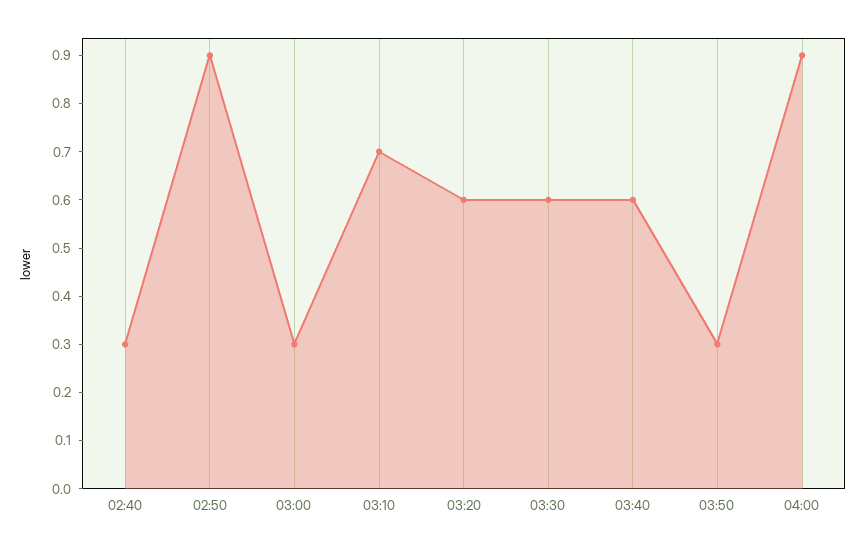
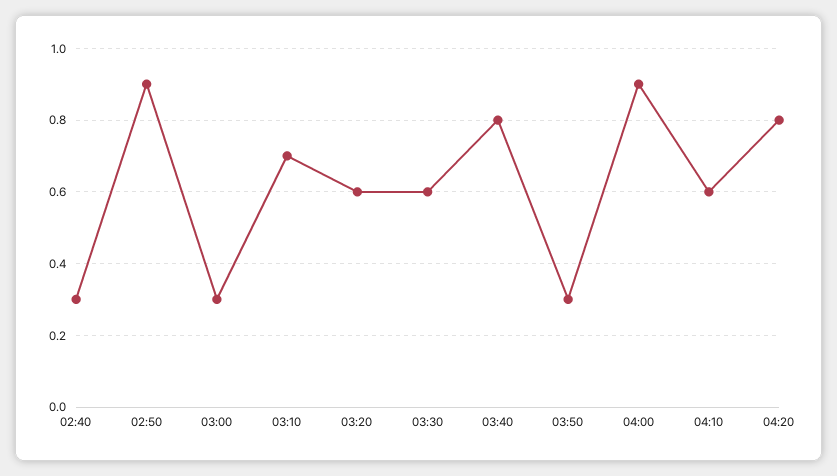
03:40: 0.6 -> 0.8
04:10: none -> 0.6
04:20: none -> 0.8

